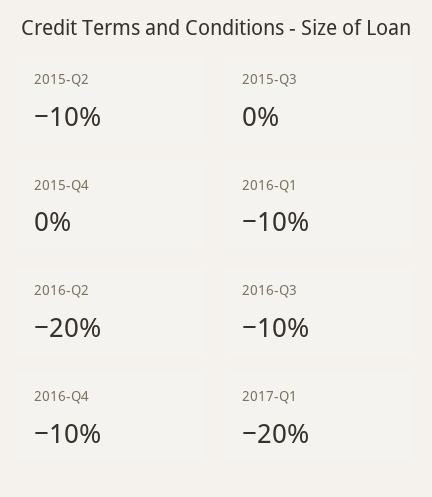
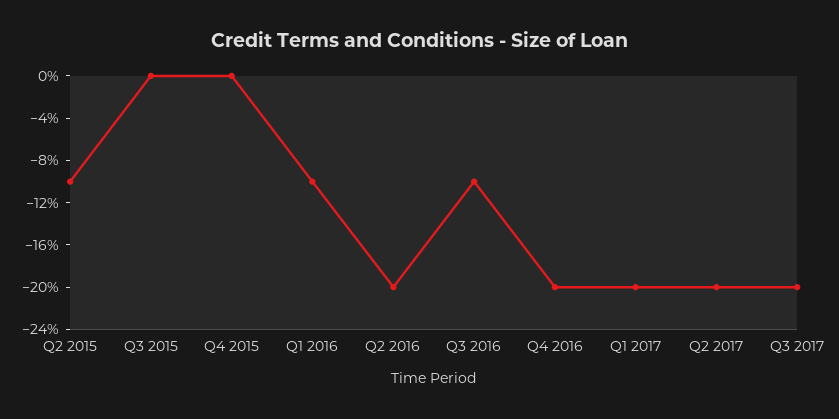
2016-Q4: -10 -> -20
Q2 2017: none -> -20
Q3 2017: none -> -20

